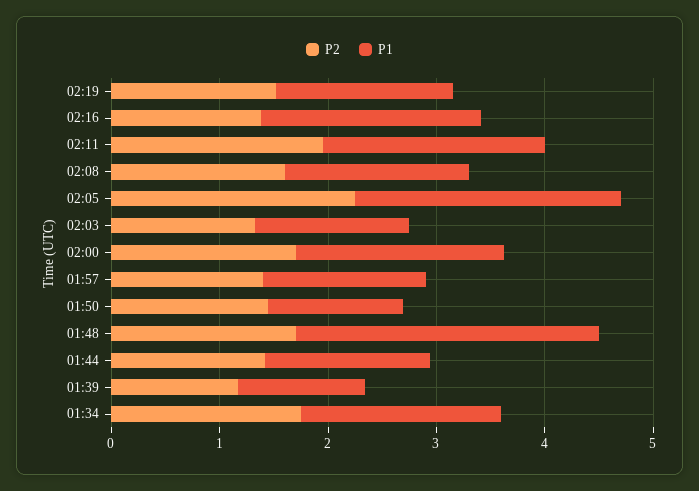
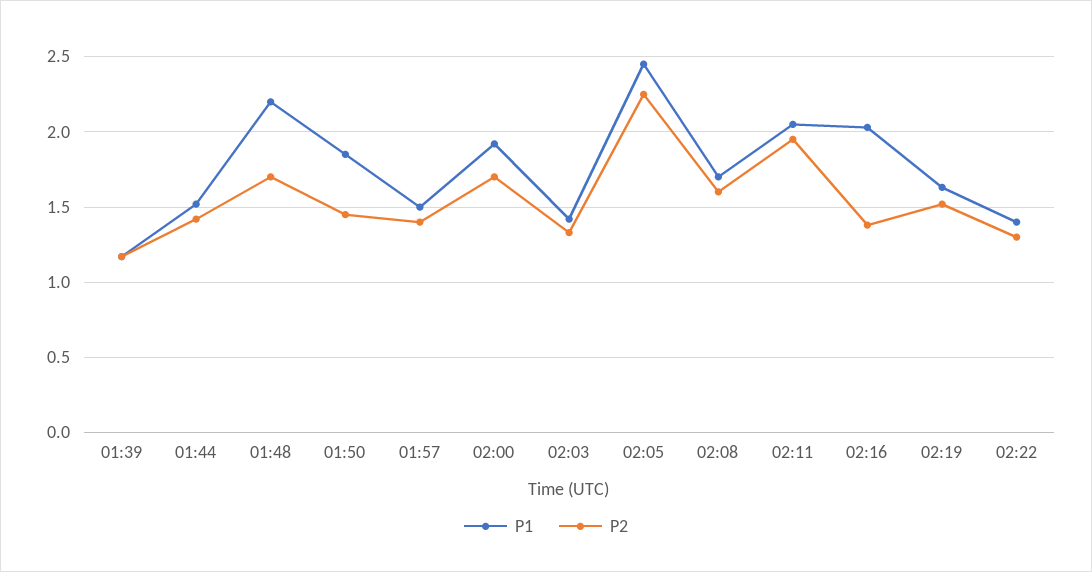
P1, 01:50: 1.2 -> 1.85
P1, 01:48: 2.8 -> 2.2
P2, 01:34: 1.8 -> none
P1, 01:34: 1.8 -> none
P1, 02:22: none -> 1.4
P2, 02:22: none -> 1.3

